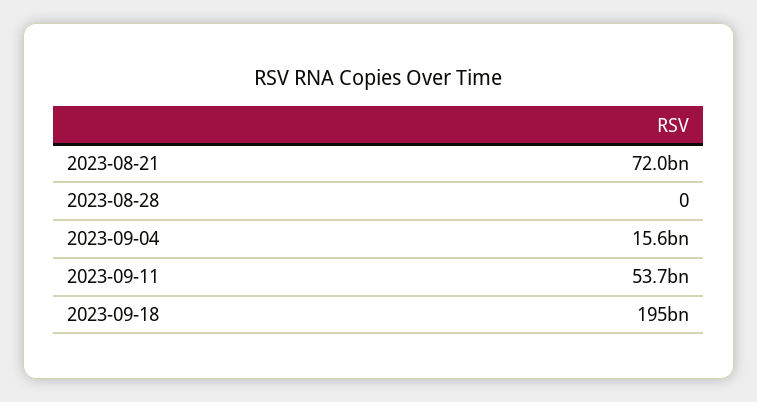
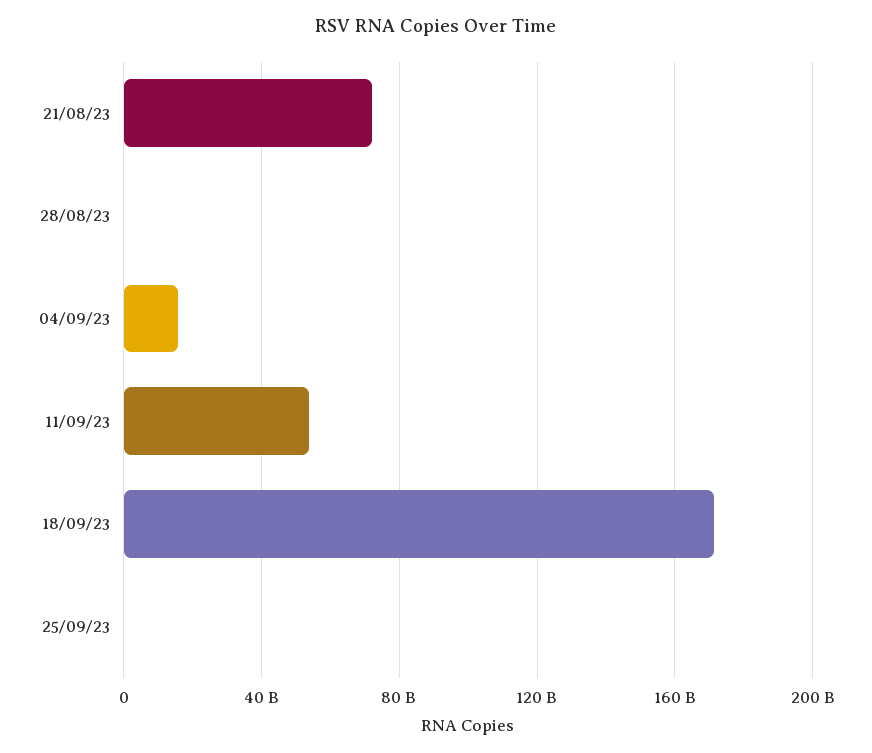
2023-09-18: 195000000000 -> 170000000000
25/09/23: none -> 0

